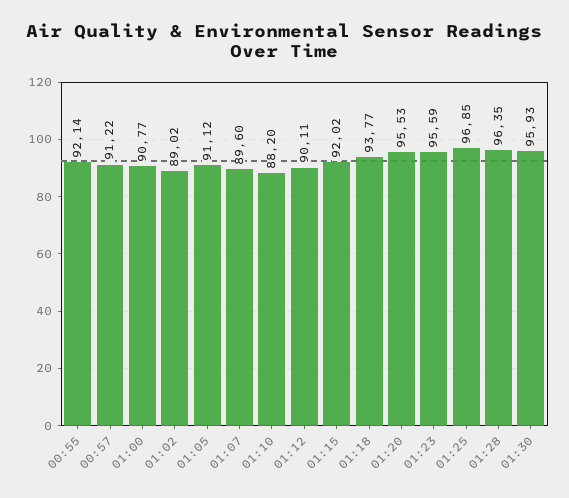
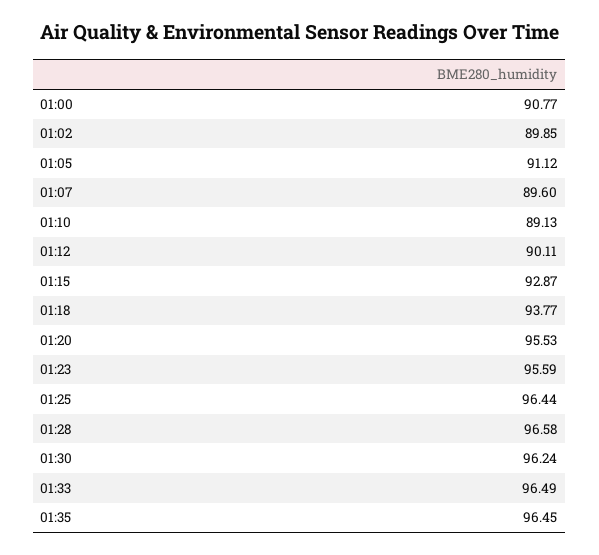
00:55: 92.14 -> none
00:57: 91.22 -> none
01:02: 89.02 -> 89.85
01:10: 88.2 -> 89.13
01:15: 92.02 -> 92.87
01:25: 96.85 -> 96.44
01:28: 96.35 -> 96.58
01:30: 95.93 -> 96.24
01:33: none -> 96.49
01:35: none -> 96.45

